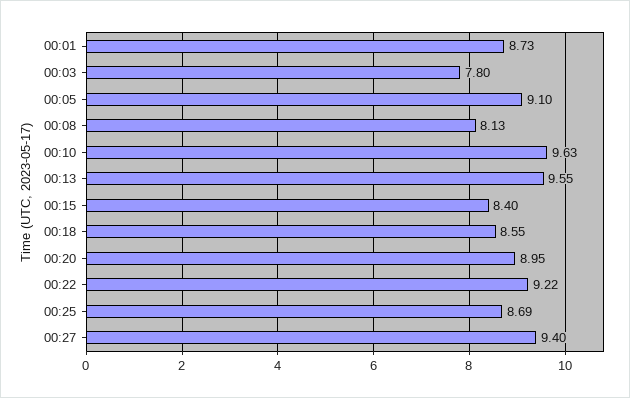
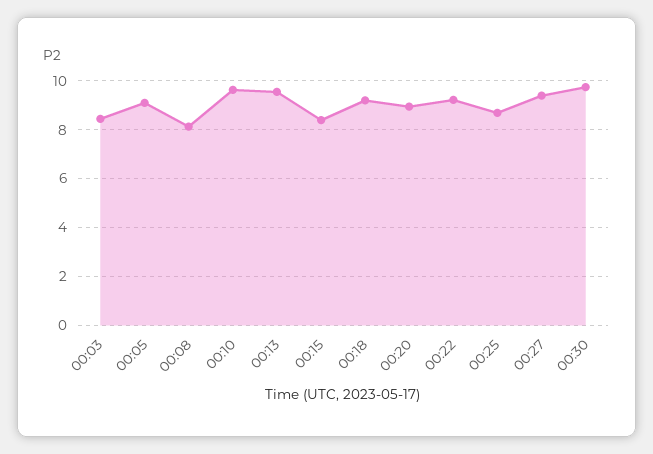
00:01: 8.73 -> none
00:03: 7.8 -> 8.5
00:18: 8.55 -> 9.25
00:30: none -> 9.75

